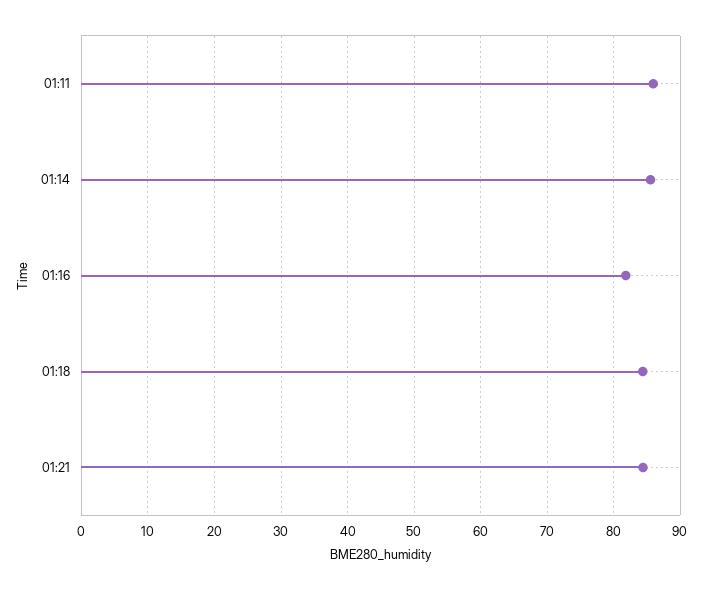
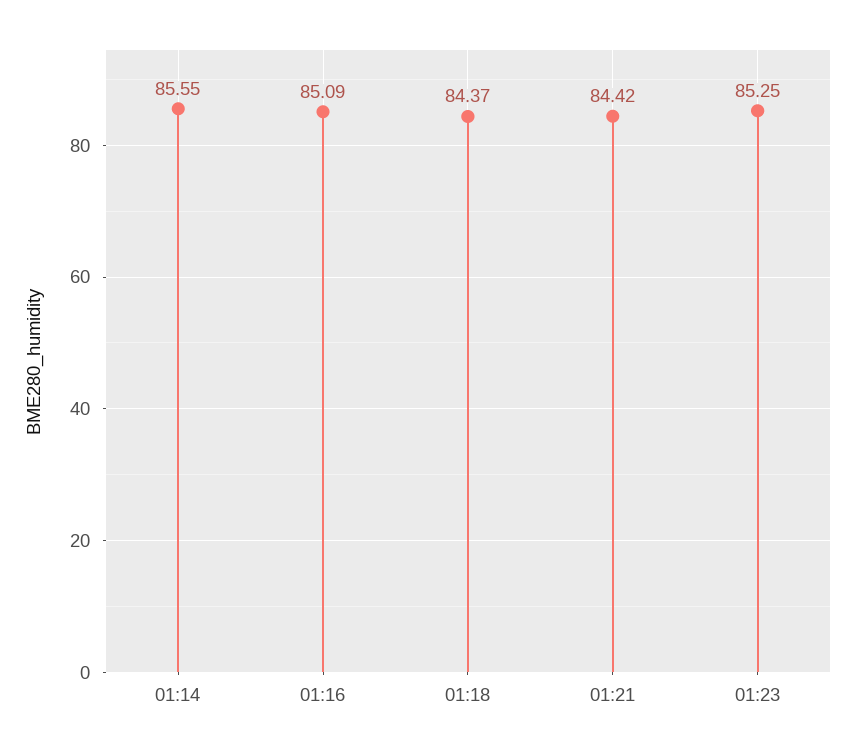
01:11: 86 -> none
01:16: 82 -> 85.09
01:23: none -> 85.25

